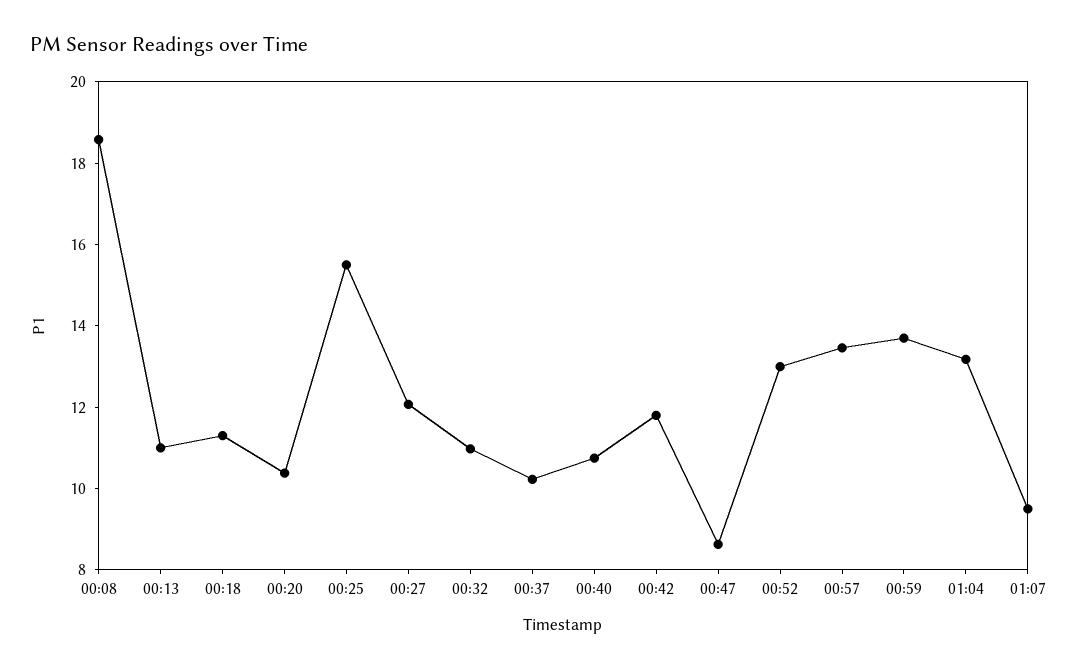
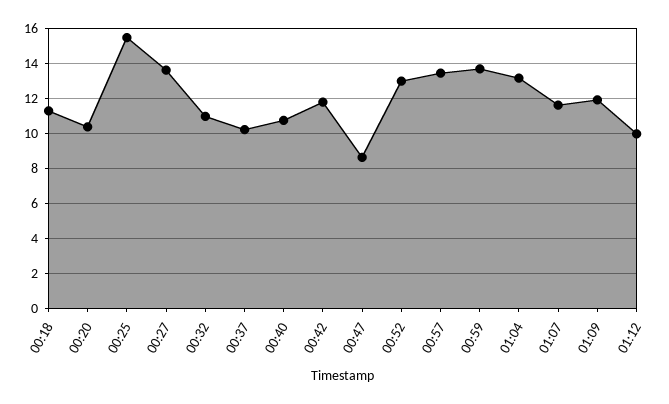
00:08: 18.5 -> none
00:13: 11 -> none
00:27: 12 -> 13.5
01:07: 9.5 -> 11.5
01:09: none -> 12
01:12: none -> 10

